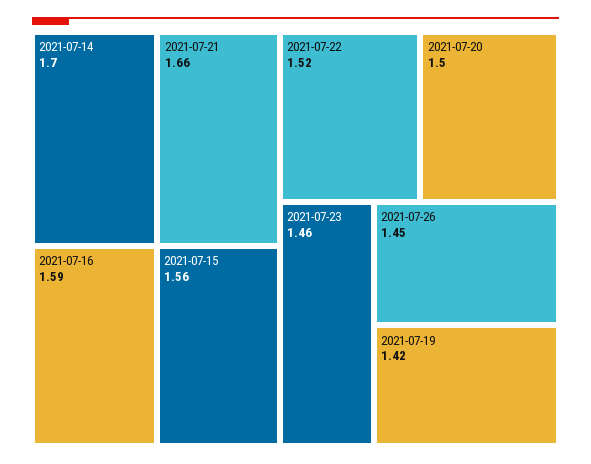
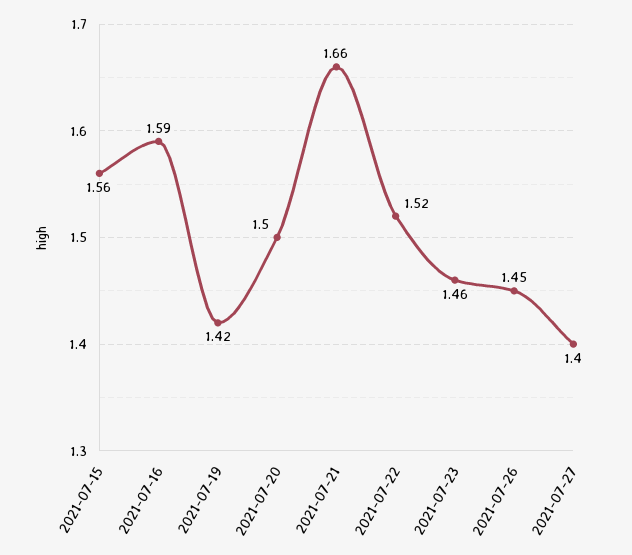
2021-07-14: 1.7 -> none
2021-07-27: none -> 1.4

